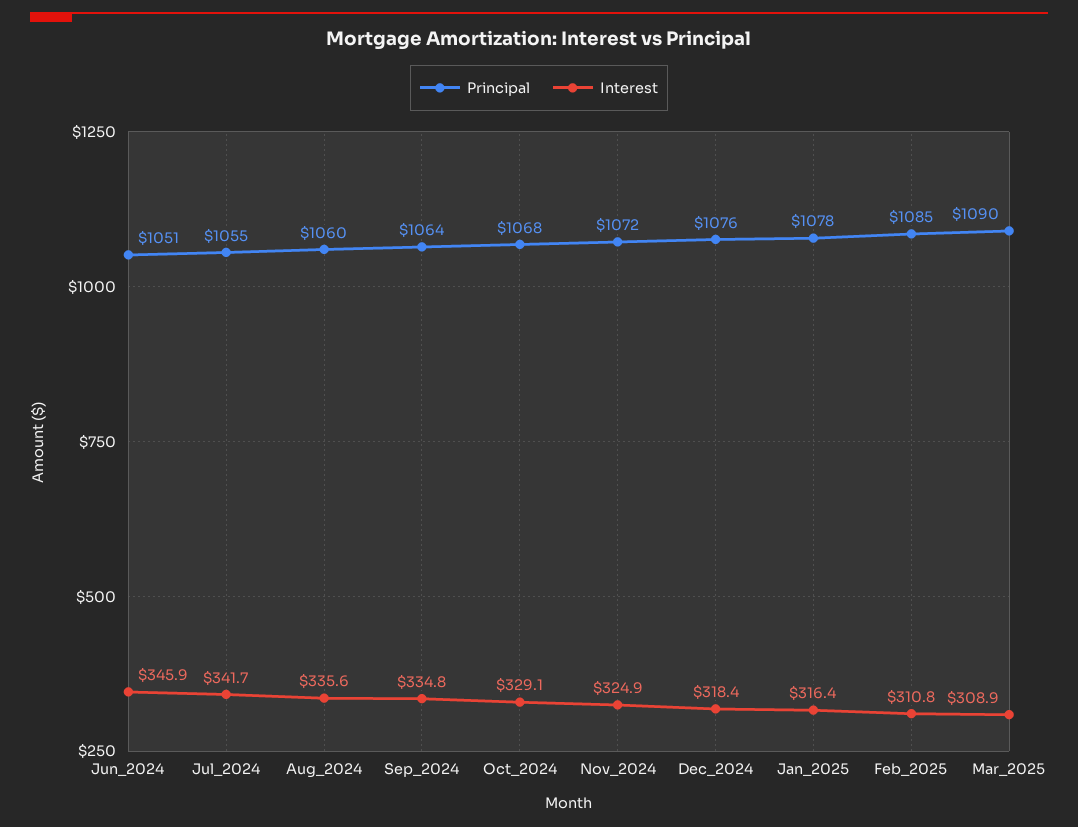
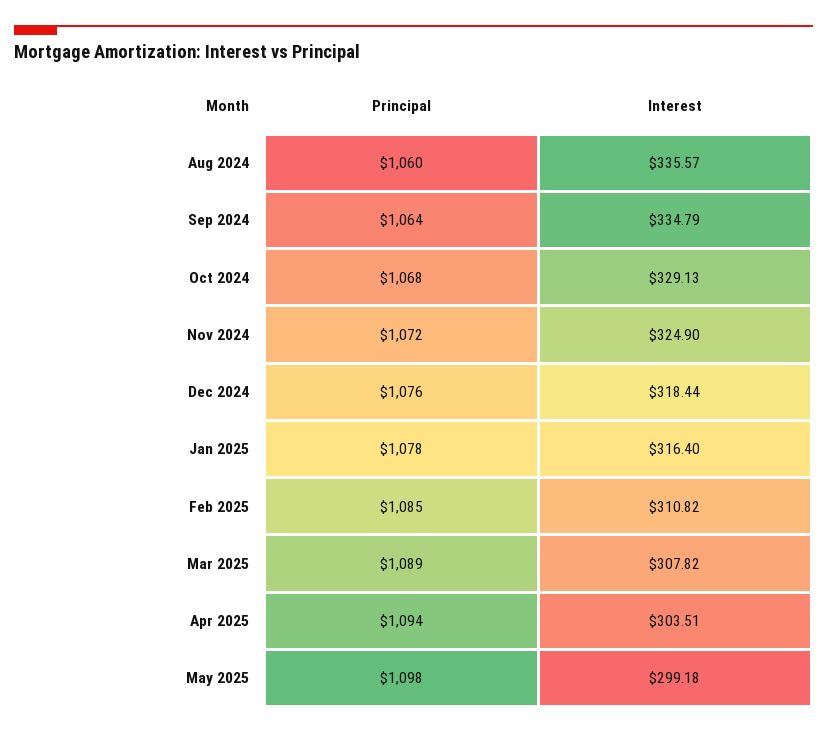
Principal, Jun_2024: 1051 -> none
Interest, Jun_2024: 345.9 -> none
Principal, Jul_2024: 1055 -> none
Interest, Jul_2024: 341.7 -> none
Principal, Mar_2025: 1090 -> 1089
Interest, Mar_2025: 308.9 -> 307.82
Principal, Apr 2025: none -> 1094
Interest, Apr 2025: none -> 303.51
Principal, May 2025: none -> 1098
Interest, May 2025: none -> 299.18

